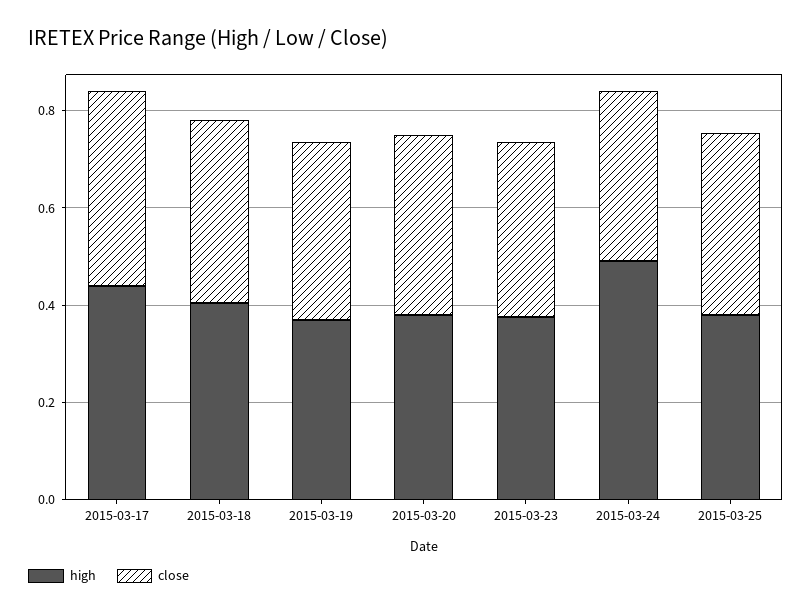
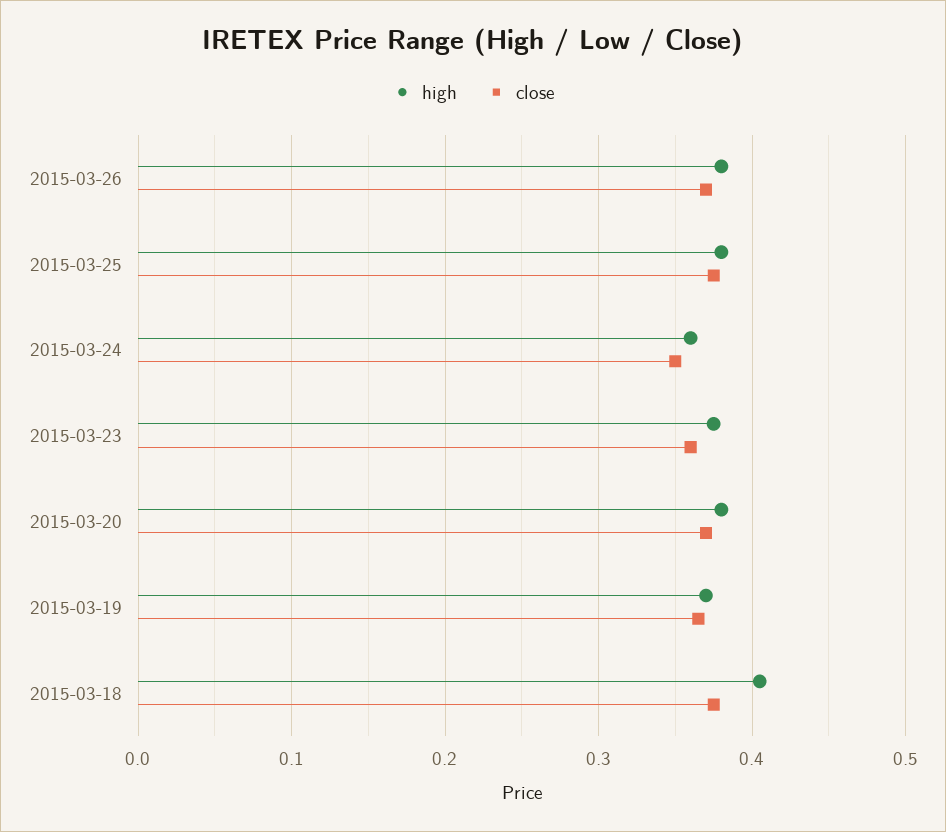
high, 2015-03-17: 0.45 -> none
close, 2015-03-17: 0.4 -> none
high, 2015-03-24: 0.5 -> 0.36
high, 2015-03-26: none -> 0.38
close, 2015-03-26: none -> 0.37

